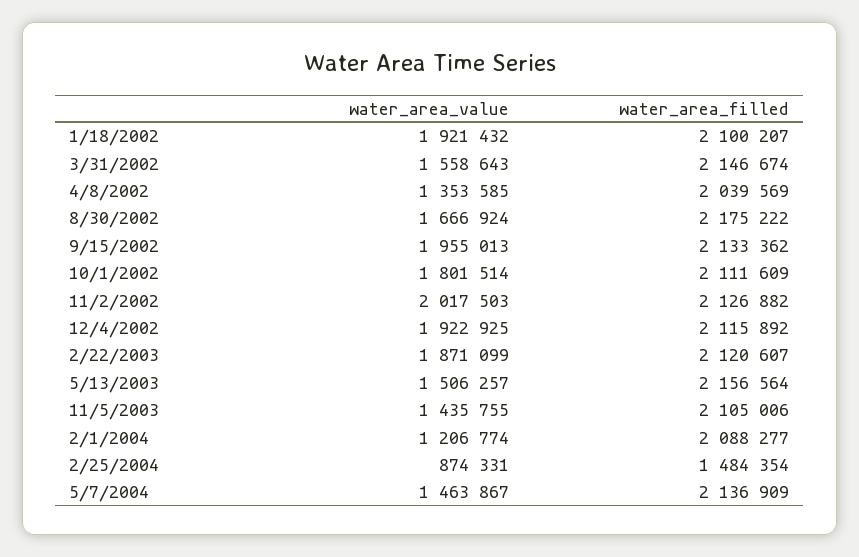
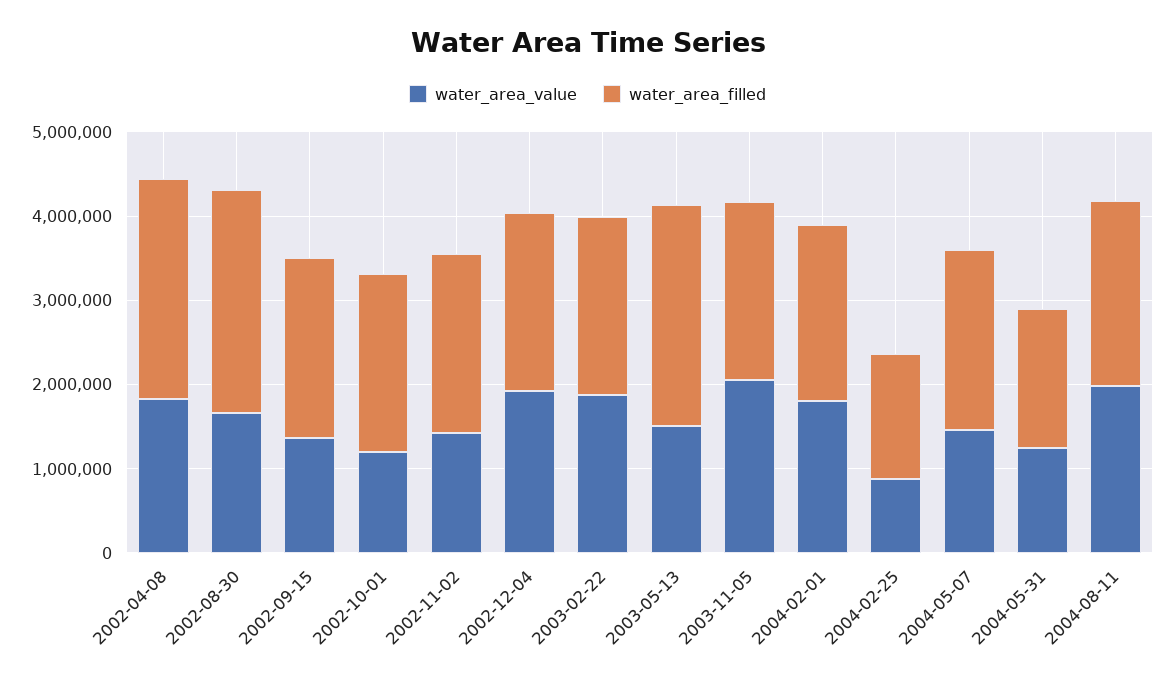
water_area_value, 1/18/2002: 1921432 -> none
water_area_filled, 1/18/2002: 2100207 -> none
water_area_value, 3/31/2002: 1558643 -> none
water_area_filled, 3/31/2002: 2146674 -> none
water_area_value, 4/8/2002: 1353585 -> 1800000
water_area_filled, 4/8/2002: 2039569 -> 2600000
water_area_filled, 8/30/2002: 2175222 -> 2600000
water_area_value, 9/15/2002: 1955013 -> 1400000
water_area_value, 10/1/2002: 1801514 -> 1200000
water_area_value, 11/2/2002: 2017503 -> 1400000
water_area_filled, 5/13/2003: 2156564 -> 2600000
water_area_value, 11/5/2003: 1435755 -> 2000000
water_area_value, 2/1/2004: 1206774 -> 1800000
water_area_value, 2004-05-31: none -> 1200000
water_area_filled, 2004-05-31: none -> 1600000
water_area_value, 2004-08-11: none -> 2000000
water_area_filled, 2004-08-11: none -> 2200000

